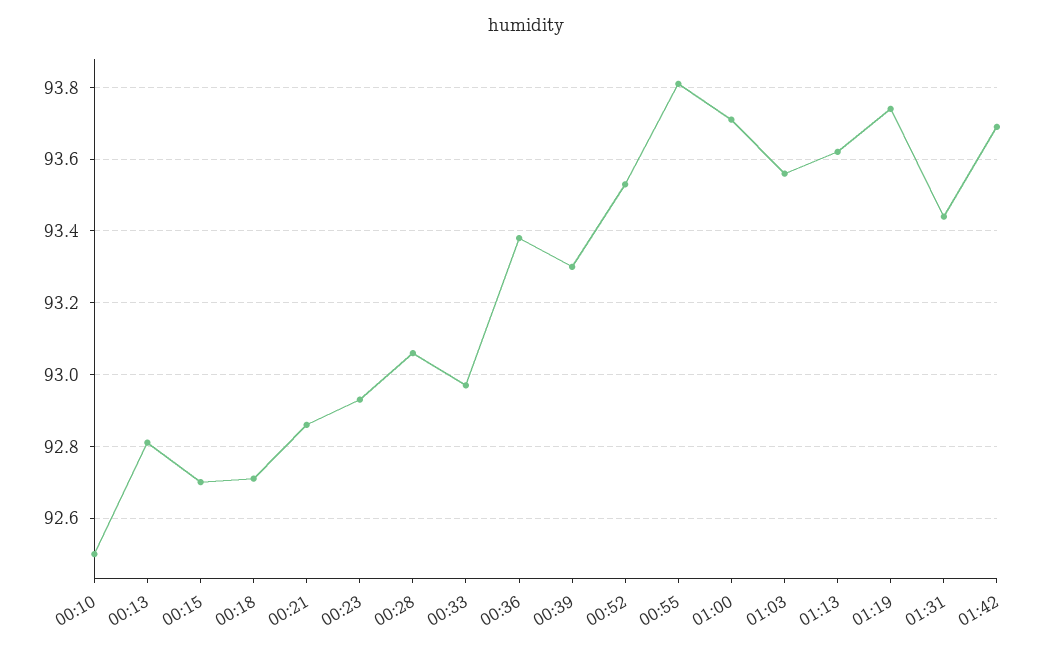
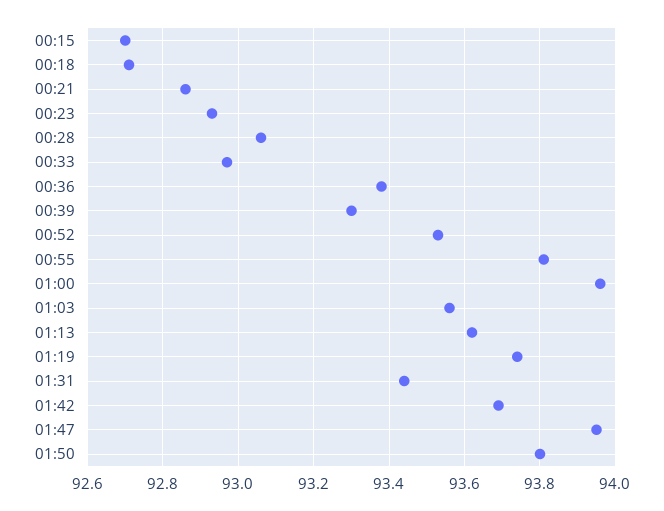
00:10: 92.5 -> none
00:13: 92.8 -> none
01:00: 93.7 -> 93.95
01:47: none -> 93.95
01:50: none -> 93.8

